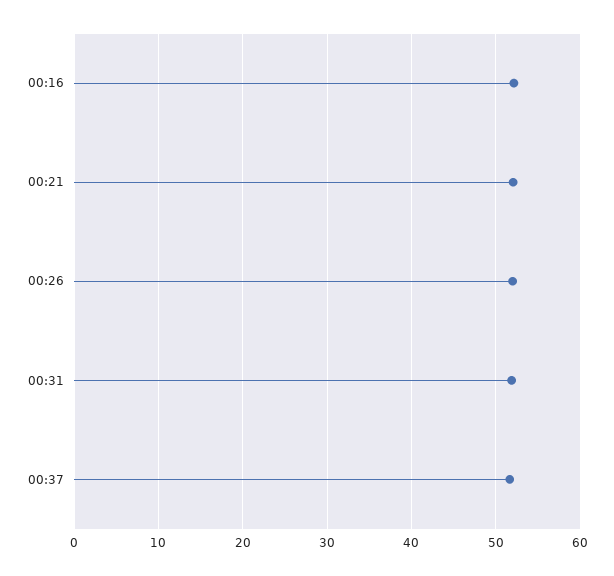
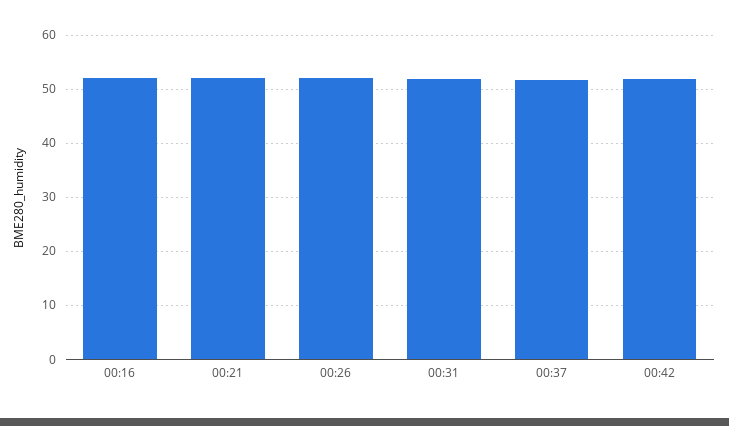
00:42: none -> 52

